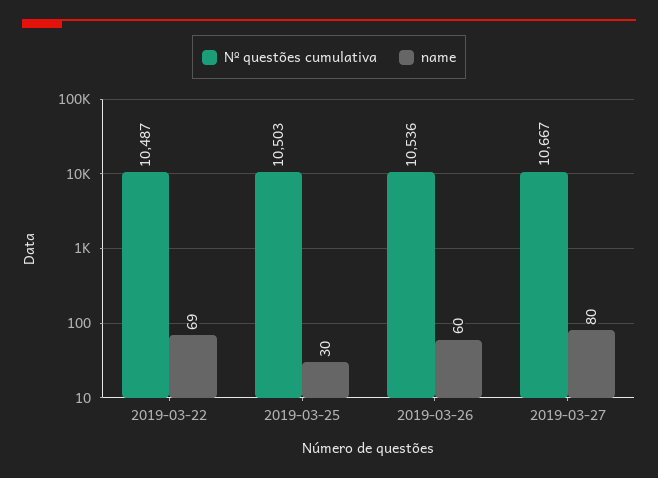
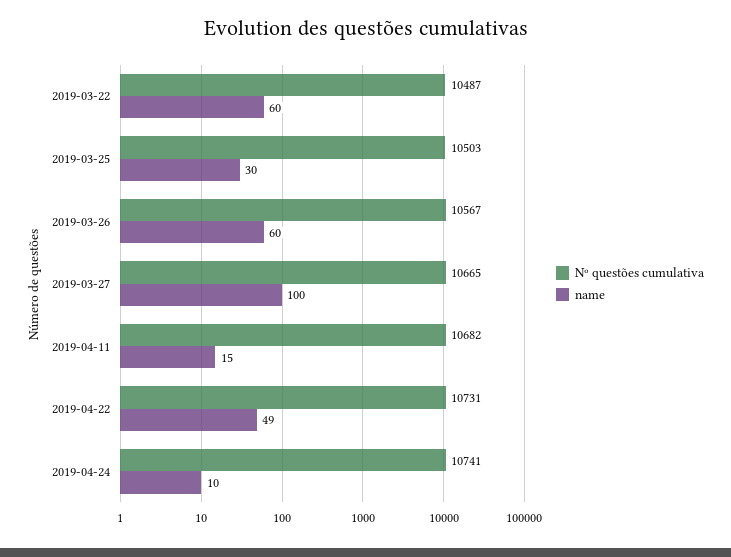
name, 2019-03-22: 69 -> 60
Nº questões cumulativa, 2019-03-26: 10536 -> 10567
Nº questões cumulativa, 2019-03-27: 10667 -> 10665
name, 2019-03-27: 80 -> 100
Nº questões cumulativa, 2019-04-11: none -> 10682
name, 2019-04-11: none -> 15
Nº questões cumulativa, 2019-04-22: none -> 10731
name, 2019-04-22: none -> 49
Nº questões cumulativa, 2019-04-24: none -> 10741
name, 2019-04-24: none -> 10

